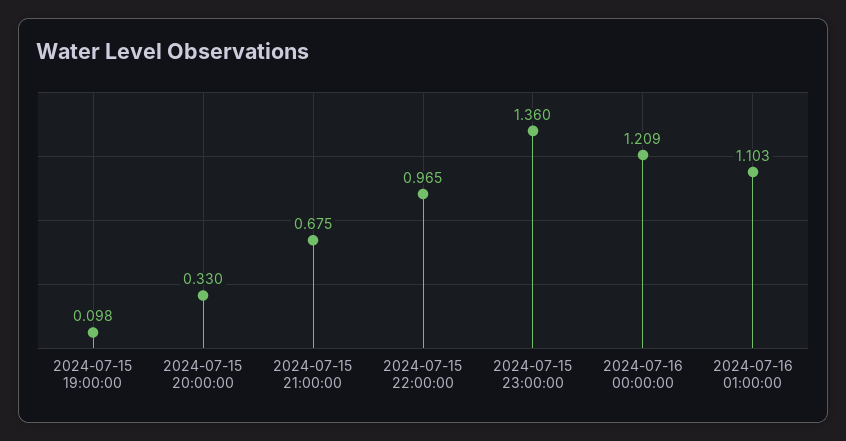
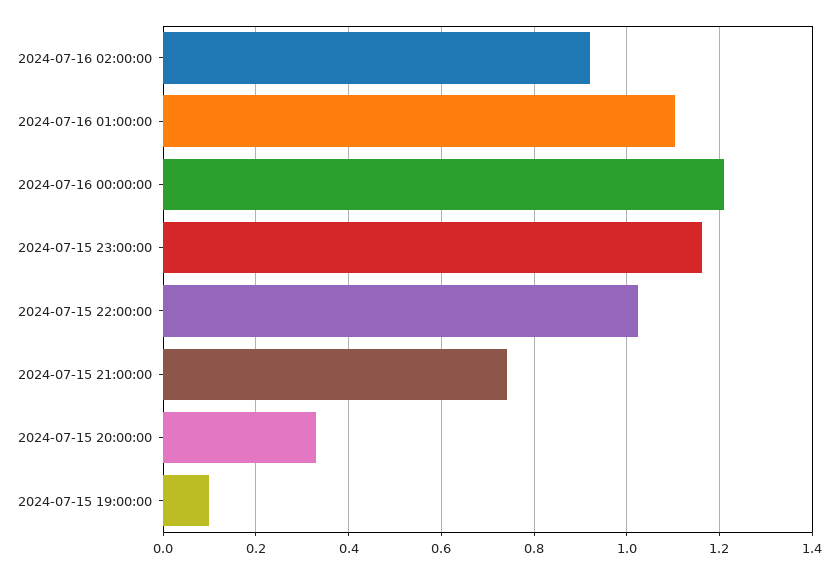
2024-07-15 21:00:00: 0.675 -> 0.74
2024-07-15 22:00:00: 0.965 -> 1.02
2024-07-15 23:00:00: 1.36 -> 1.16
2024-07-16 02:00:00: none -> 0.92

